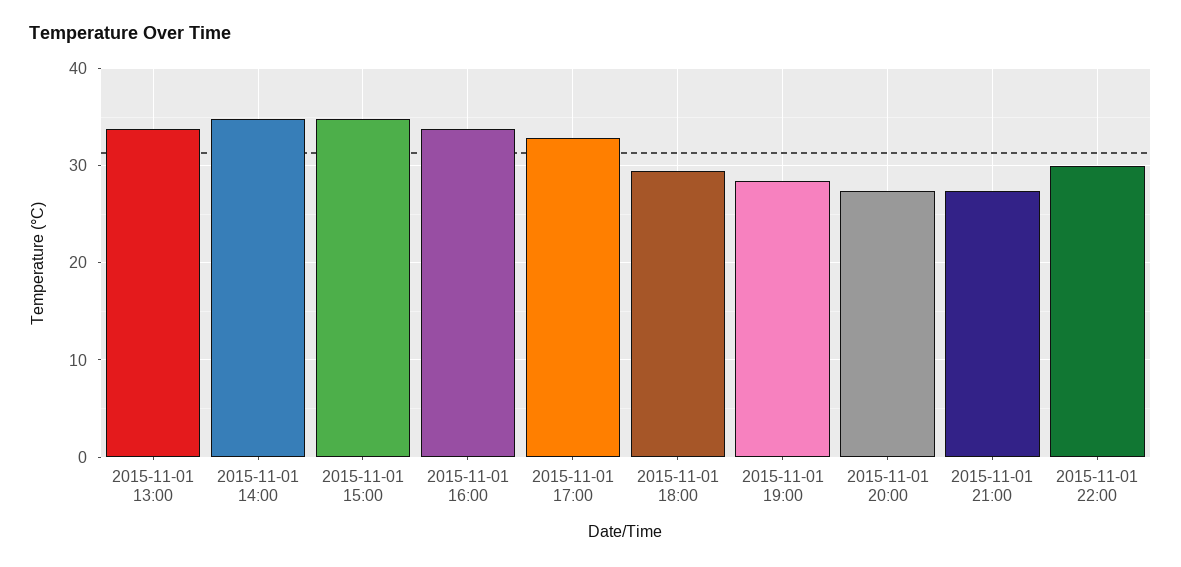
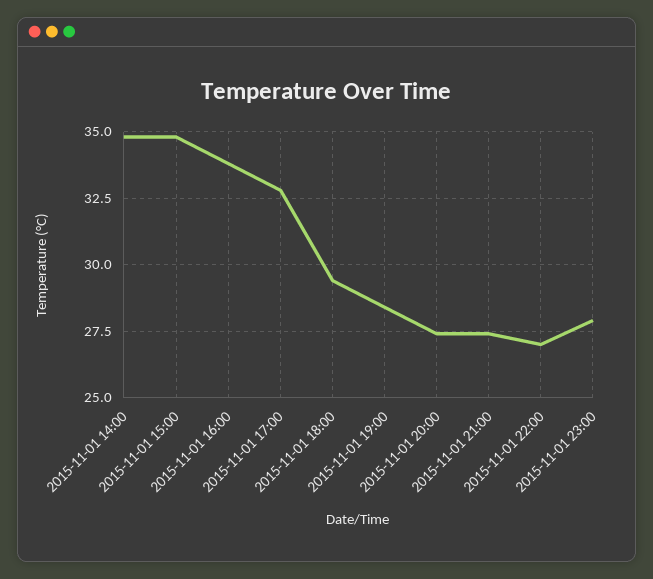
2015-11-01 13:00: 34 -> none
2015-11-01 22:00: 30 -> 27
2015-11-01 23:00: none -> 28

